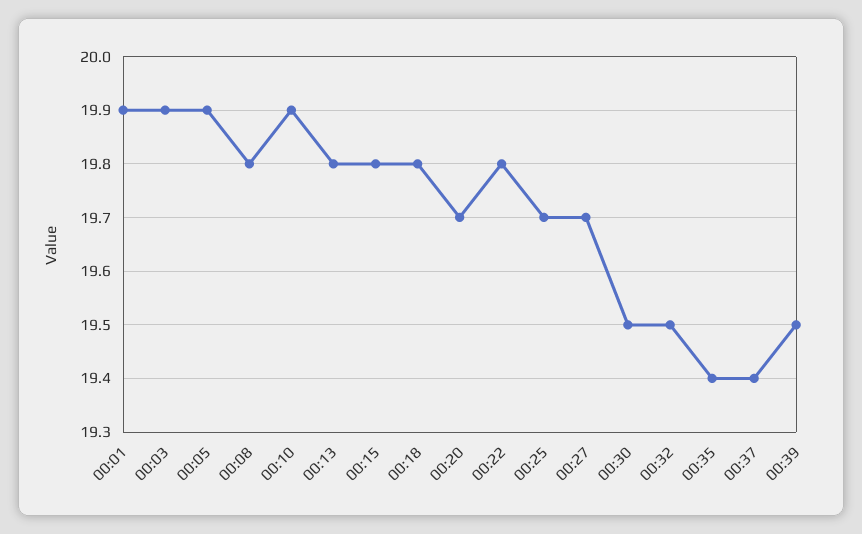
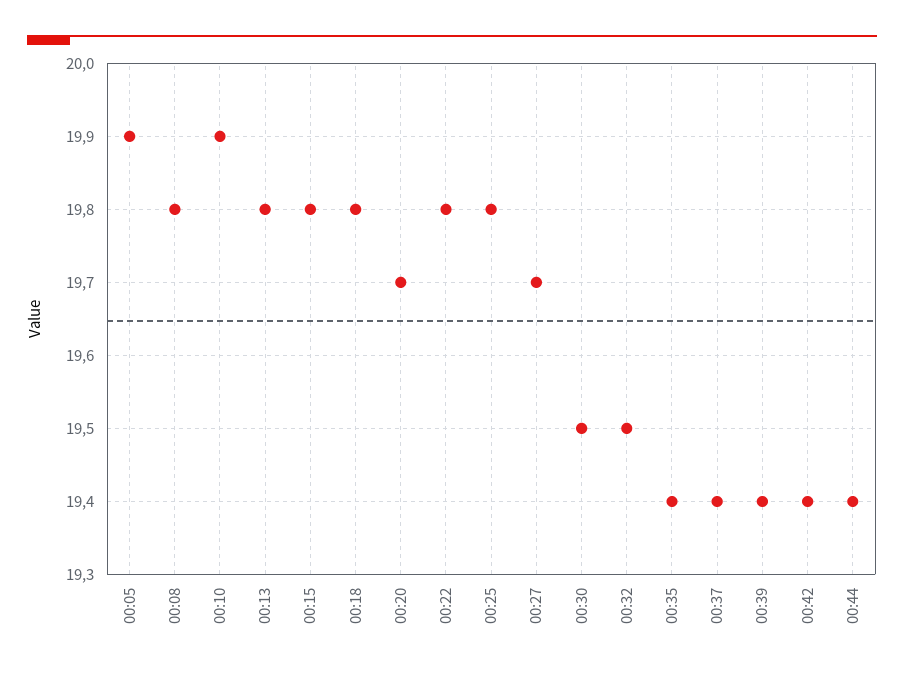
00:01: 19.9 -> none
00:03: 19.9 -> none
00:25: 19.7 -> 19.8
00:39: 19.5 -> 19.4
00:42: none -> 19.4
00:44: none -> 19.4

